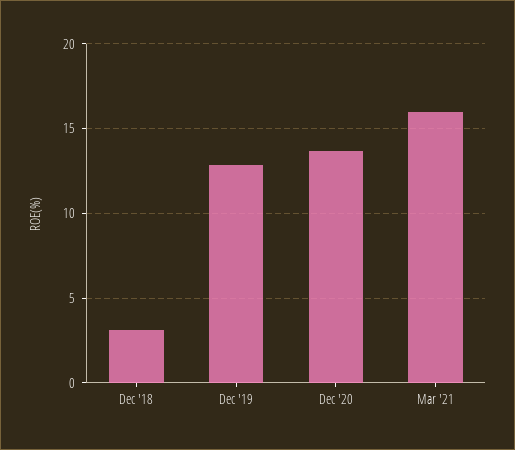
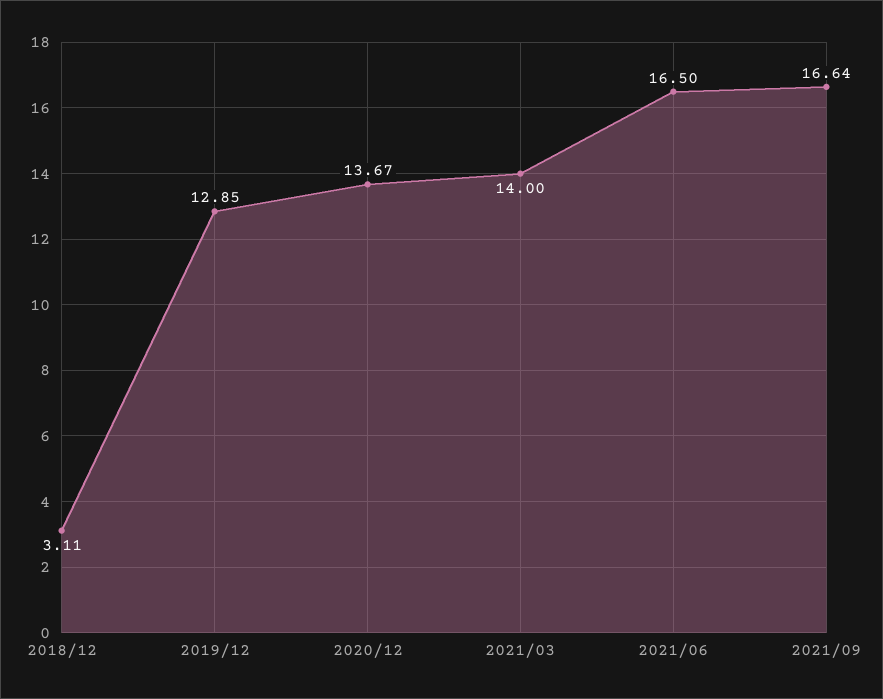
Mar '21: 16 -> 14
2021/06: none -> 16.5
2021/09: none -> 16.64

